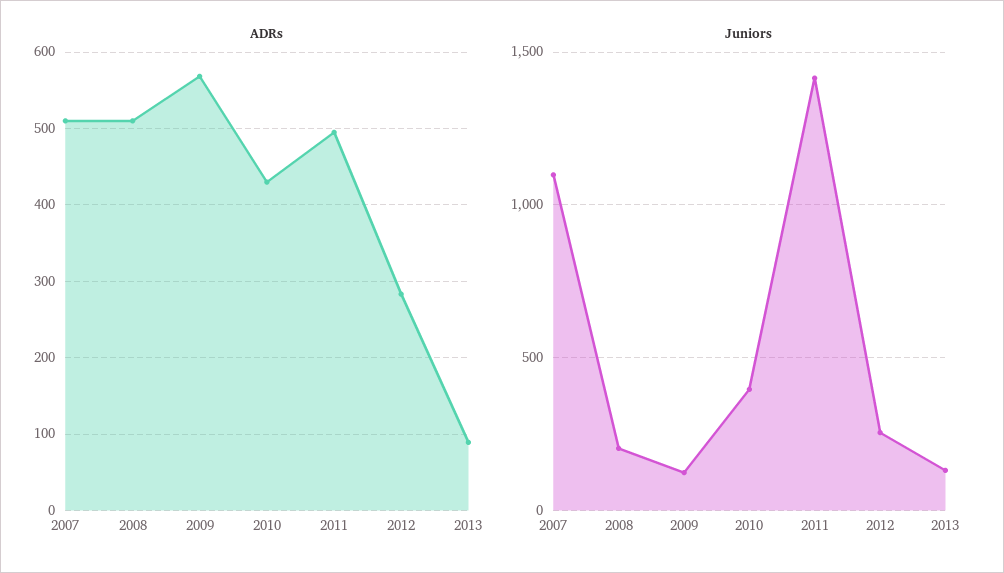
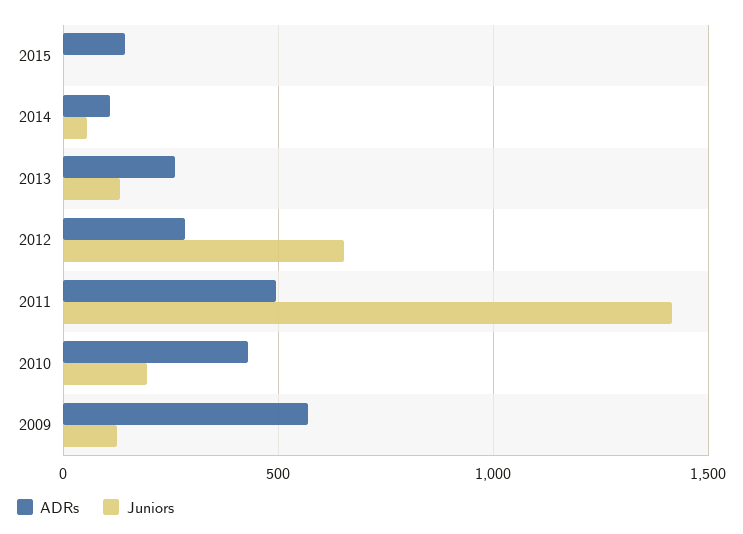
ADRs, 2007: 510 -> none
ADRs, 2008: 510 -> none
ADRs, 2013: 90 -> 250
Juniors, 2007: 1100 -> none
Juniors, 2008: 200 -> none
Juniors, 2010: 400 -> 200
Juniors, 2012: 250 -> 650
ADRs, 2015: none -> 150
Juniors, 2015: none -> 0
ADRs, 2014: none -> 100
Juniors, 2014: none -> 50

